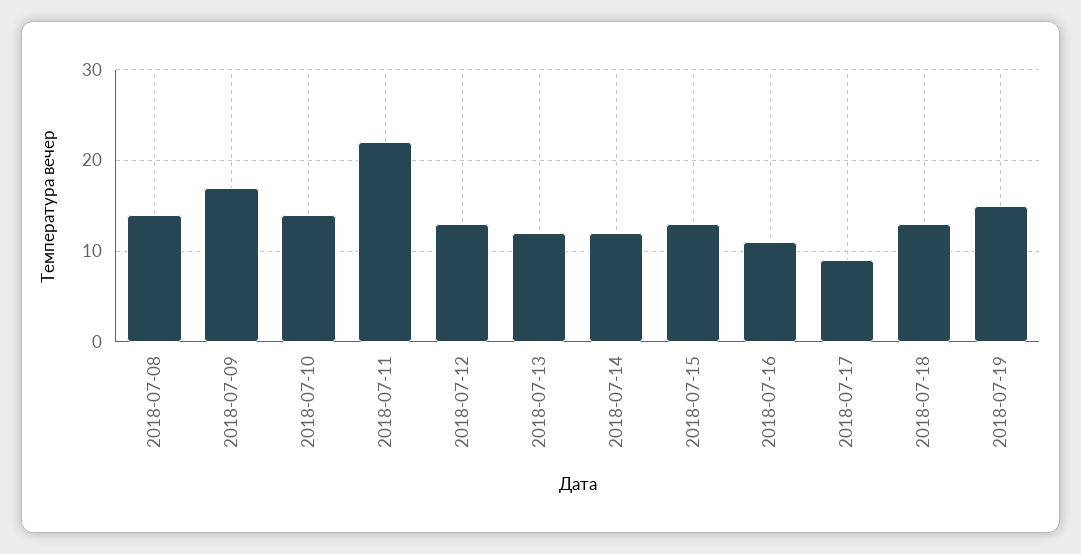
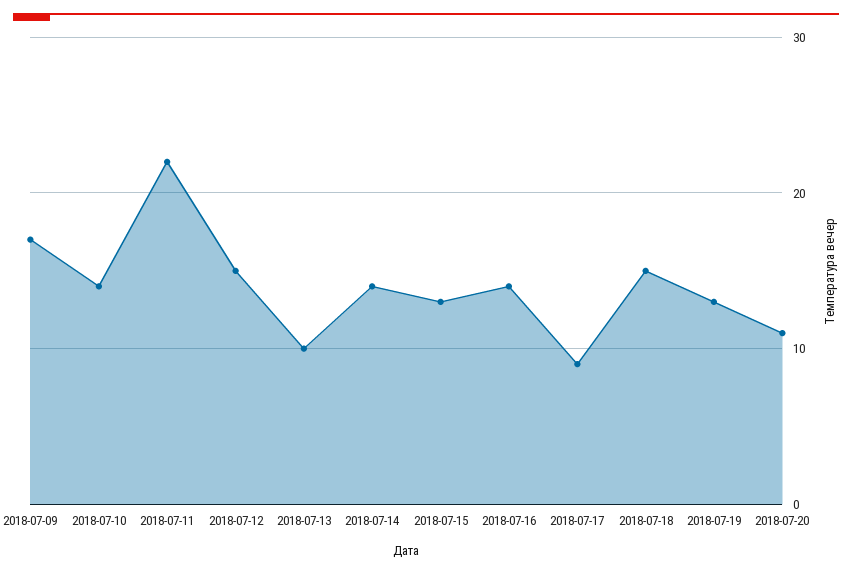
2018-07-08: 14 -> none
2018-07-12: 13 -> 15
2018-07-13: 12 -> 10
2018-07-14: 12 -> 14
2018-07-16: 11 -> 14
2018-07-18: 13 -> 15
2018-07-19: 15 -> 13
2018-07-20: none -> 11

